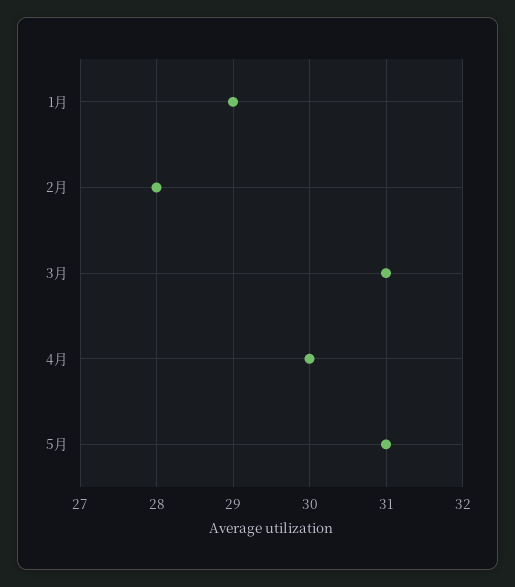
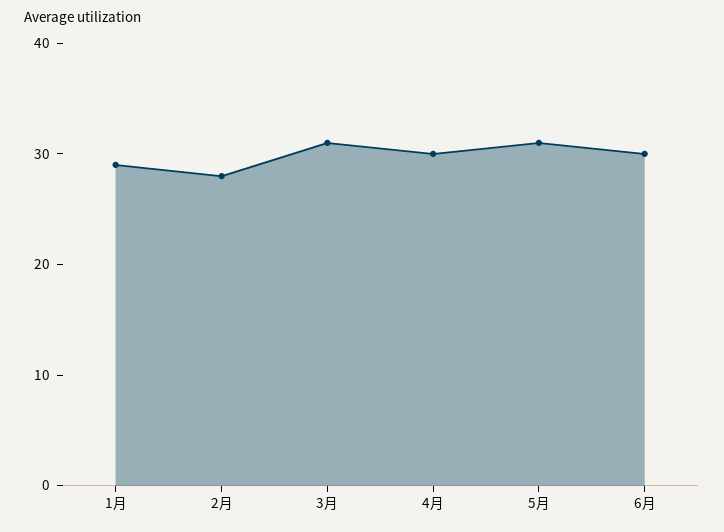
6月: none -> 30

